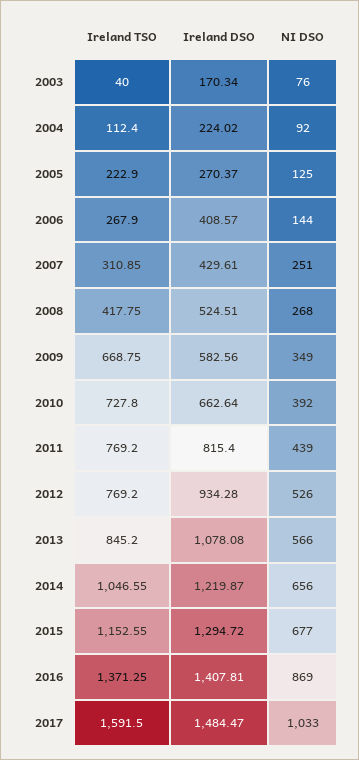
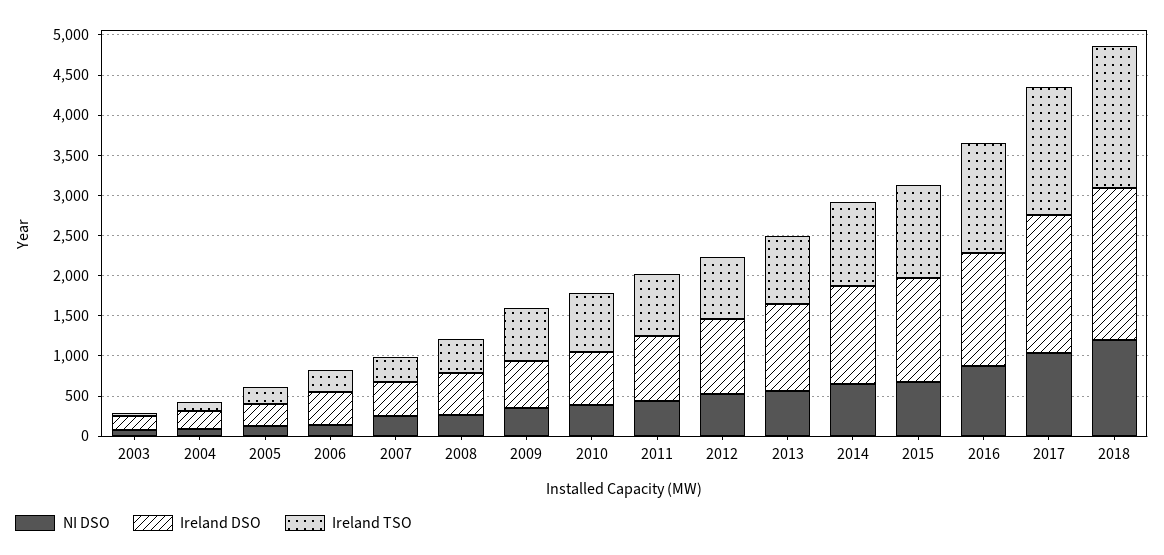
Ireland DSO, 2017: 1484.47 -> 1700
NI DSO, 2018: none -> 1200
Ireland DSO, 2018: none -> 1900
Ireland TSO, 2018: none -> 1800

